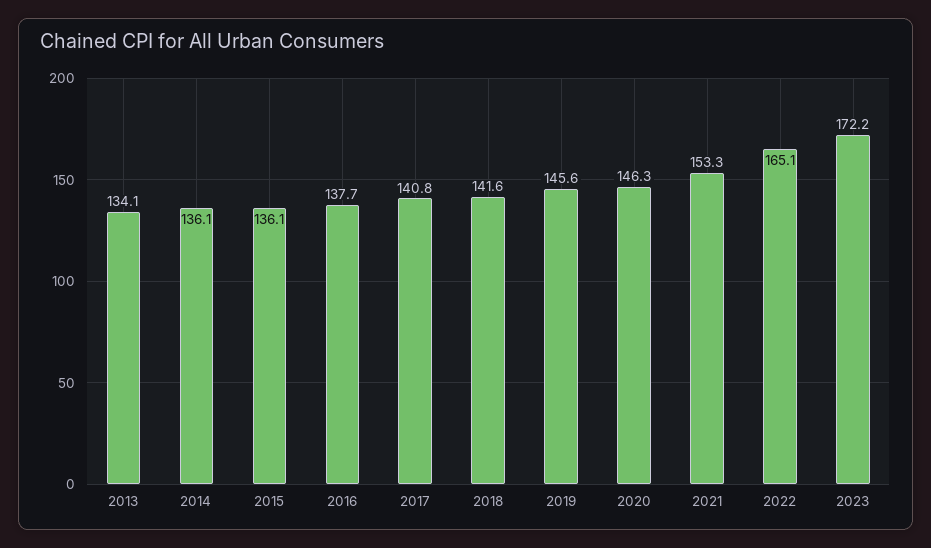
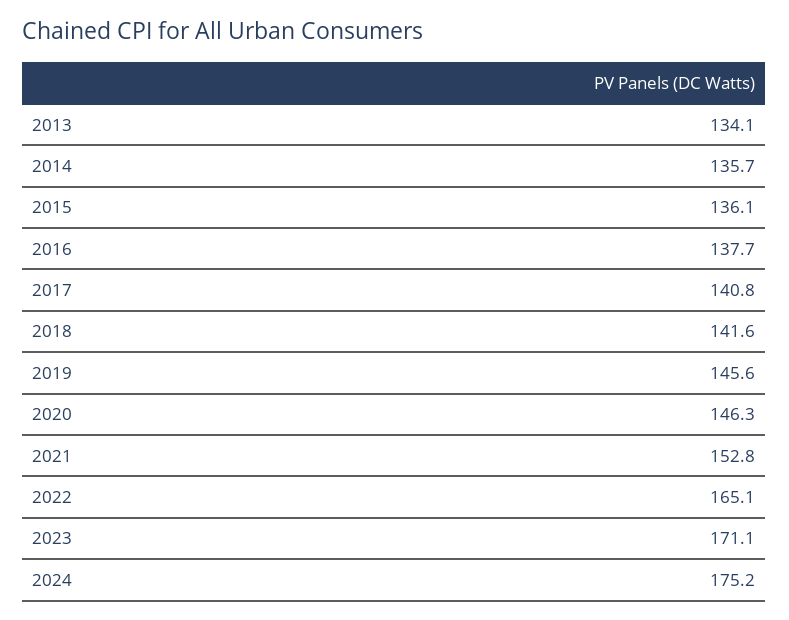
2014: 136.1 -> 135.7
2021: 153.3 -> 152.8
2023: 172.2 -> 171.1
2024: none -> 175.2

